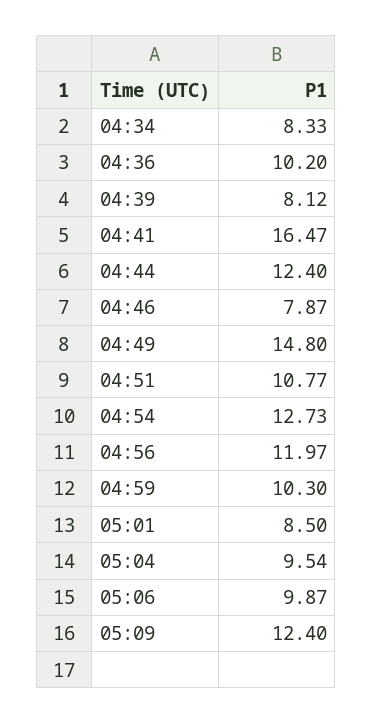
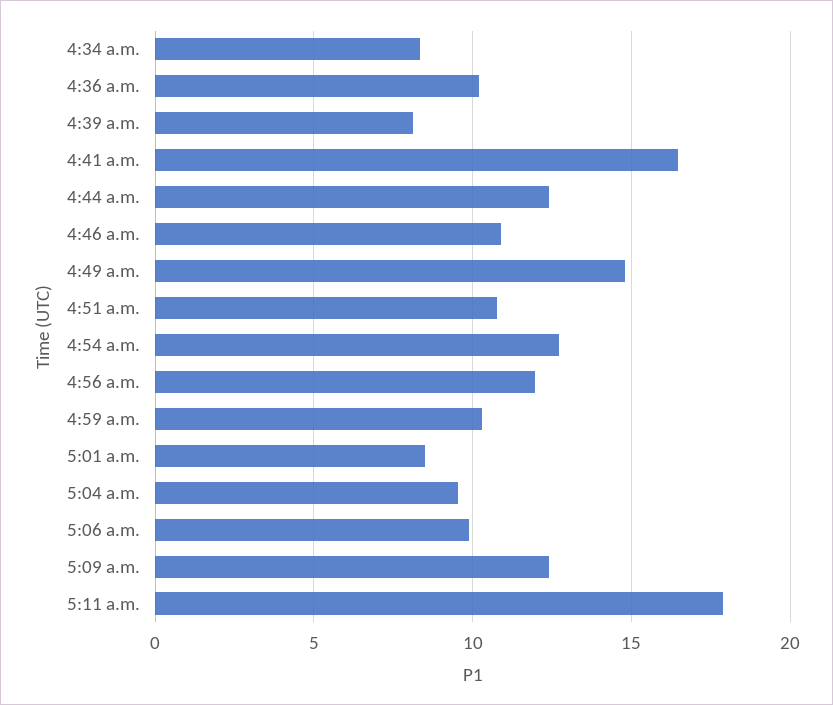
04:46: 7.87 -> 11
5:11 a.m.: none -> 18

